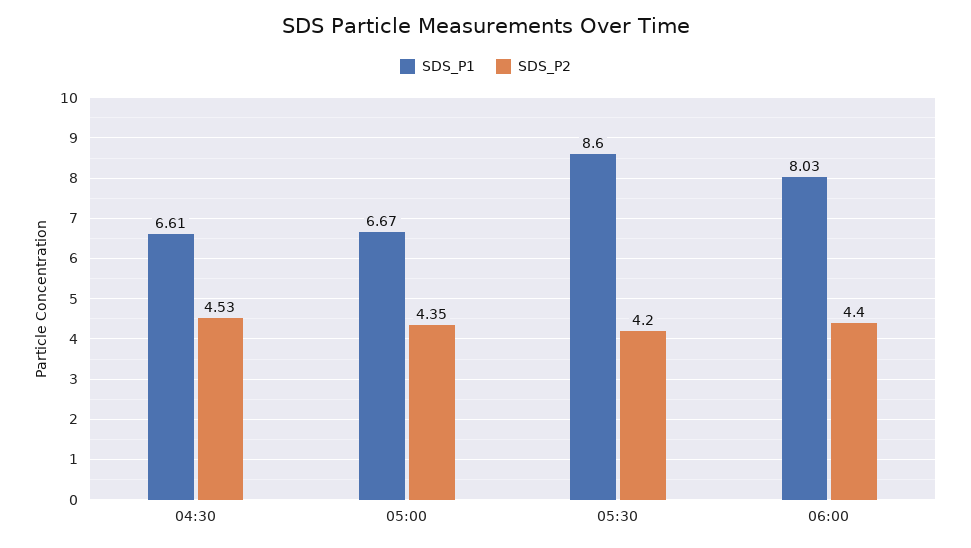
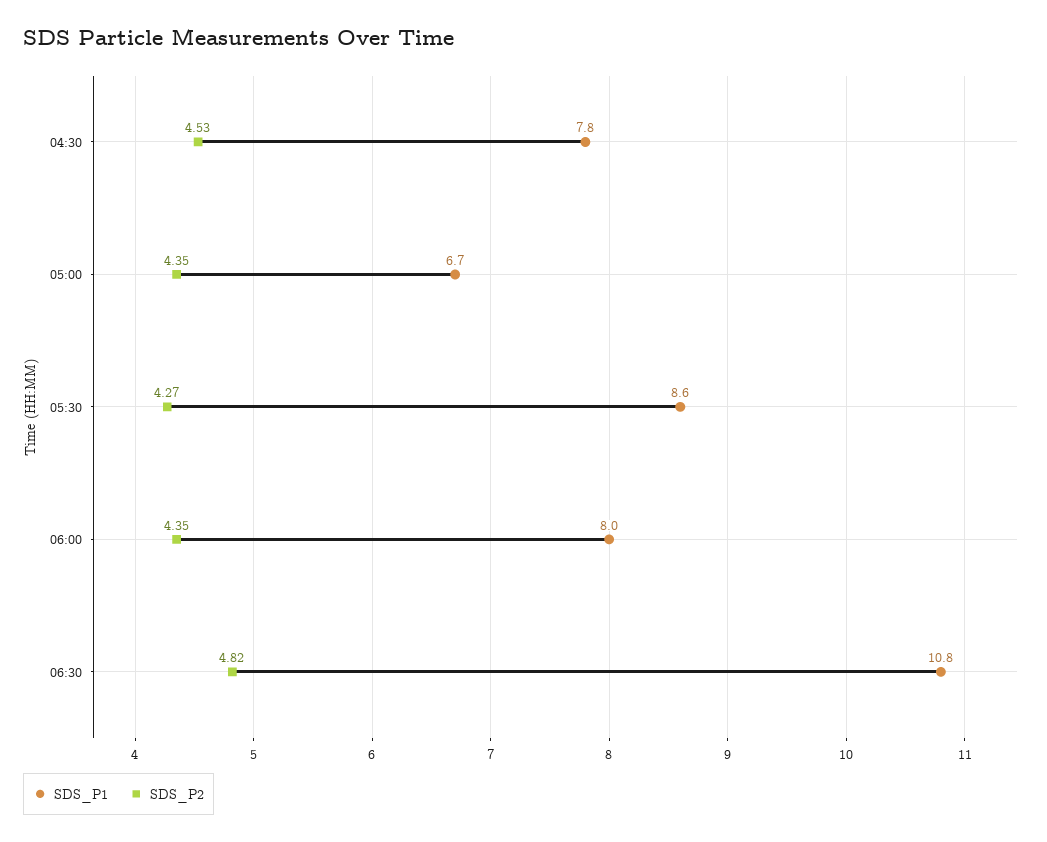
SDS_P1, 04:30: 6.61 -> 7.8
SDS_P2, 05:30: 4.2 -> 4.27
SDS_P2, 06:00: 4.4 -> 4.35
SDS_P1, 06:30: none -> 10.8
SDS_P2, 06:30: none -> 4.82

